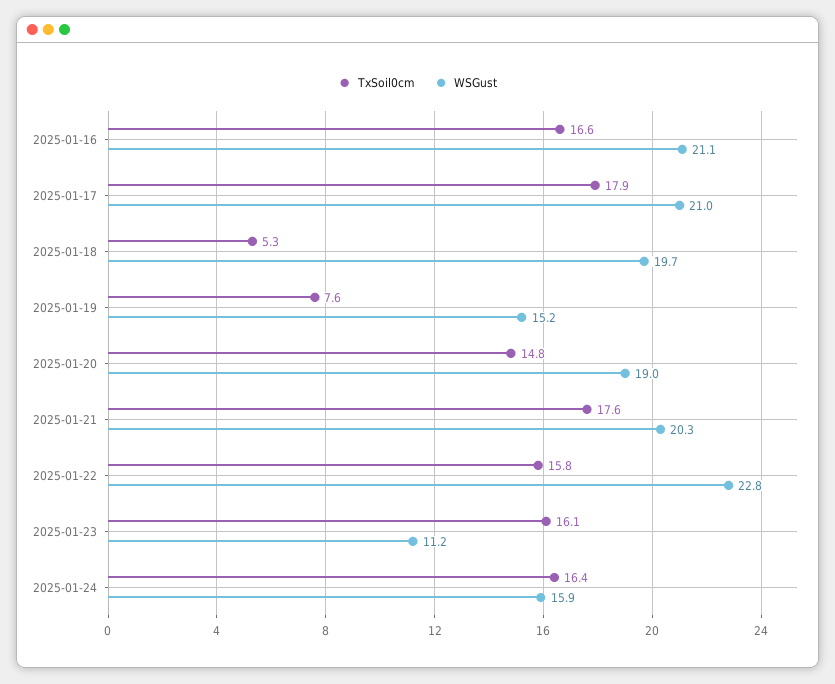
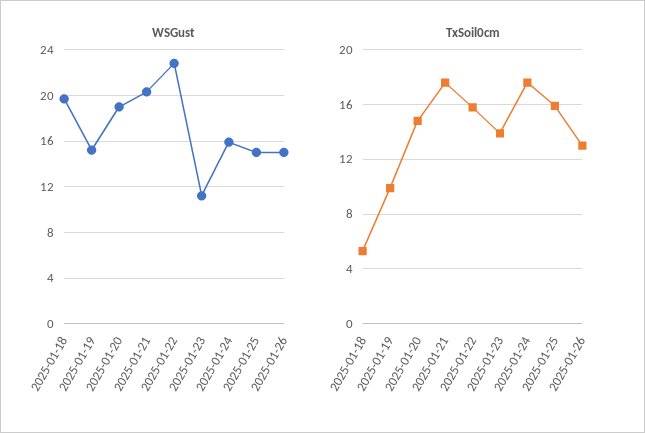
TxSoil0cm, 2025-01-16: 16.6 -> none
WSGust, 2025-01-16: 21.1 -> none
TxSoil0cm, 2025-01-17: 17.9 -> none
WSGust, 2025-01-17: 21 -> none
TxSoil0cm, 2025-01-19: 7.6 -> 10
TxSoil0cm, 2025-01-23: 16.1 -> 14
TxSoil0cm, 2025-01-24: 16.4 -> 17.5
WSGust, 2025-01-25: none -> 15
WSGust, 2025-01-26: none -> 15
TxSoil0cm, 2025-01-25: none -> 16
TxSoil0cm, 2025-01-26: none -> 13

